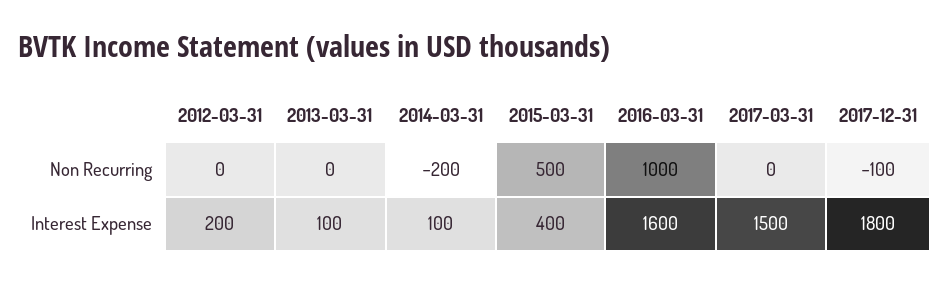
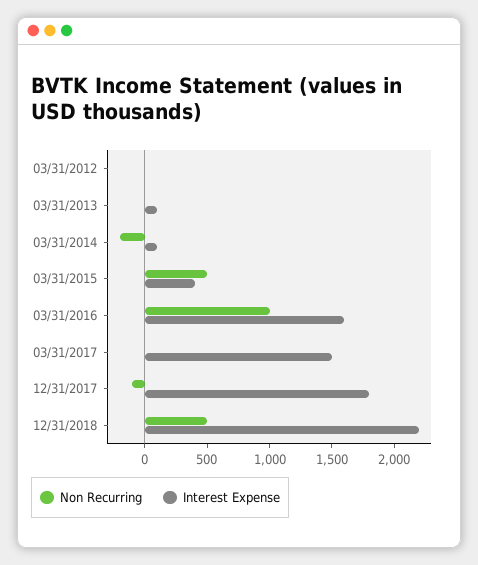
Interest Expense, 2012-03-31: 200 -> 0
Non Recurring, 12/31/2018: none -> 500
Interest Expense, 12/31/2018: none -> 2200

